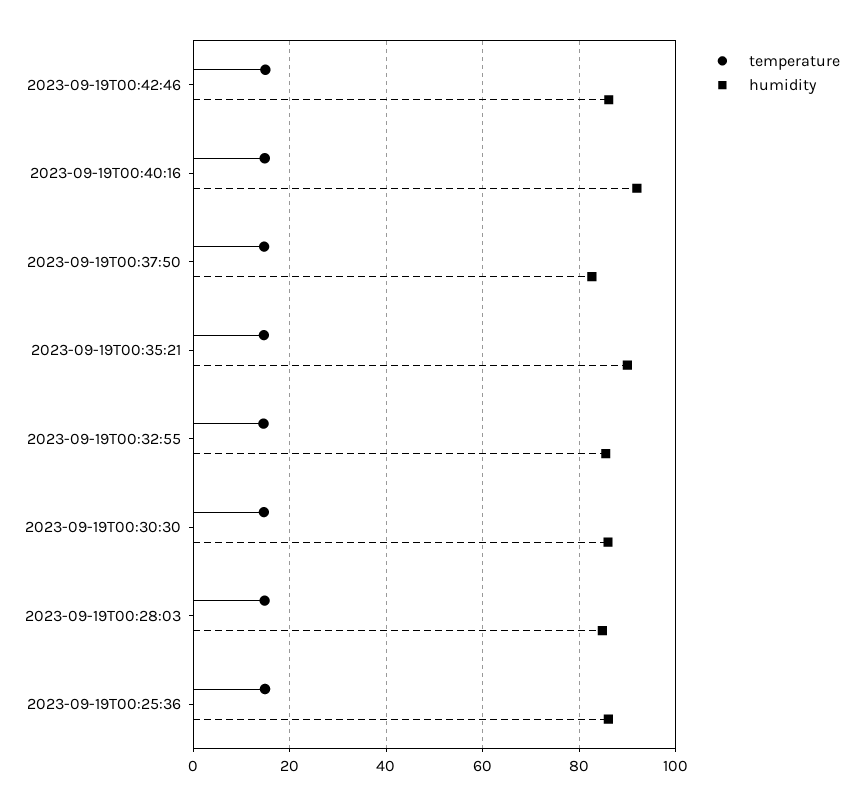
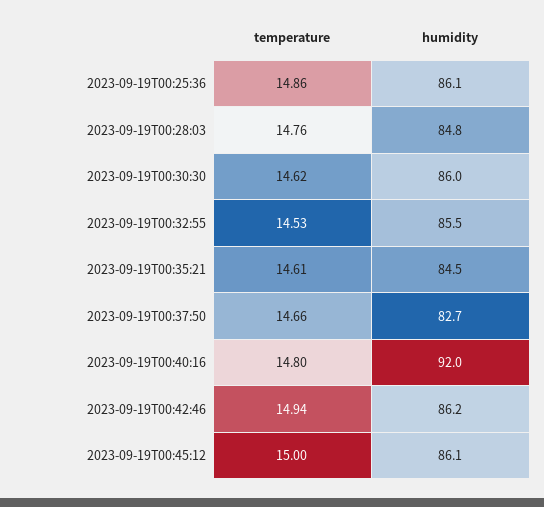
humidity, 2023-09-19T00:35:21: 90 -> 84.5
temperature, 2023-09-19T00:45:12: none -> 15
humidity, 2023-09-19T00:45:12: none -> 86.1

